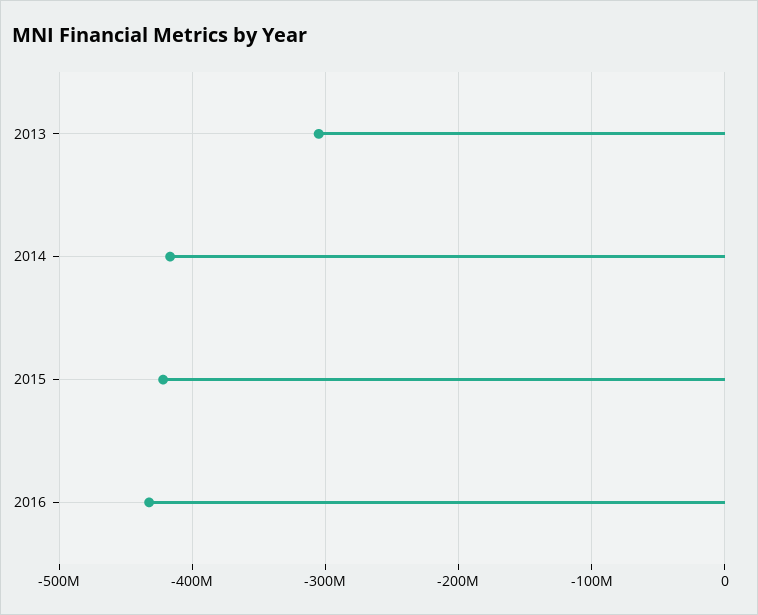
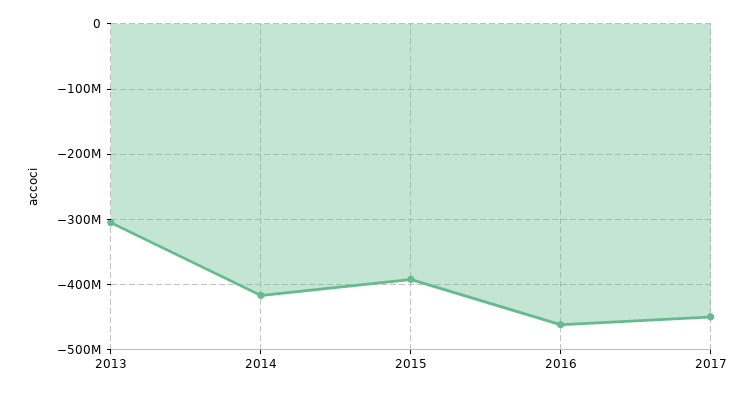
2015: -420000000 -> -390000000
2016: -430000000 -> -460000000
2017: none -> -450000000

